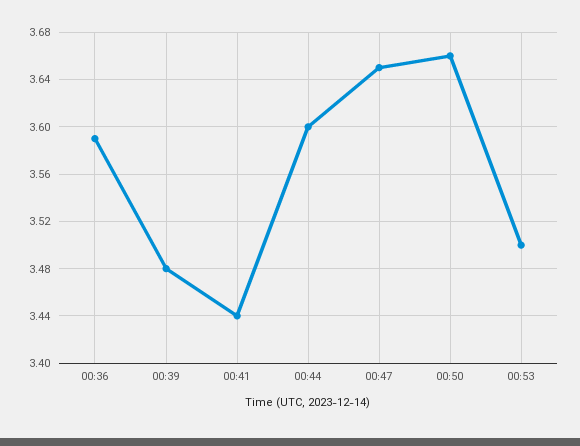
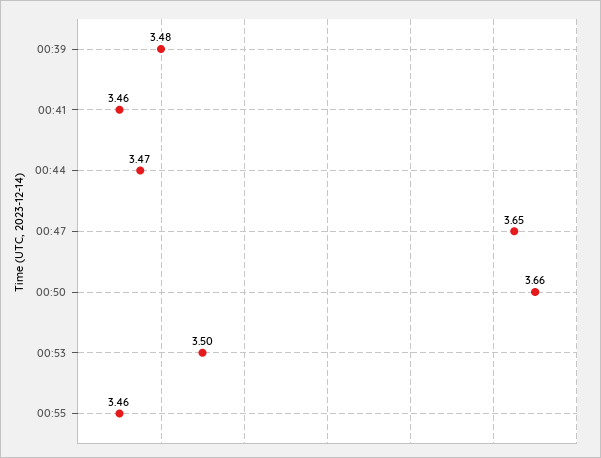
00:36: 3.59 -> none
00:41: 3.44 -> 3.46
00:44: 3.6 -> 3.47
00:55: none -> 3.46

